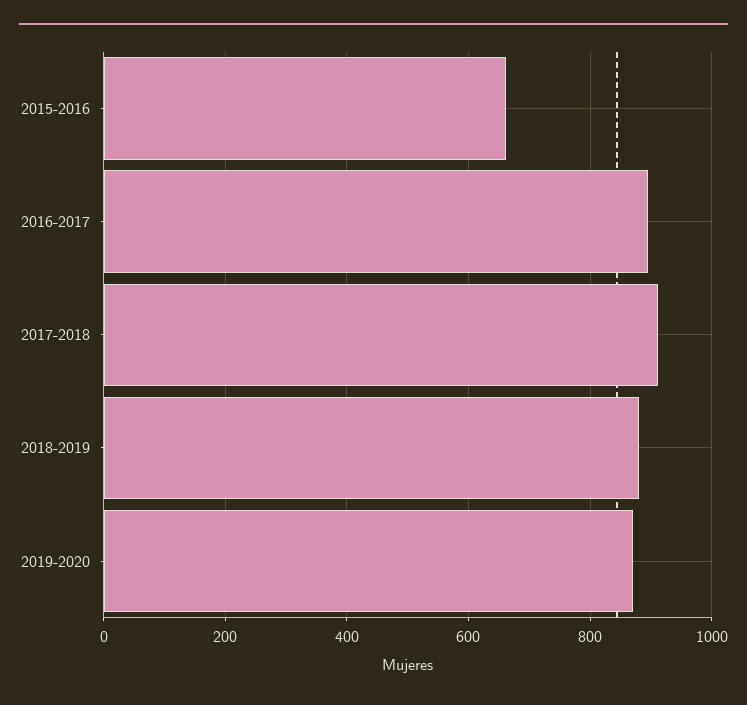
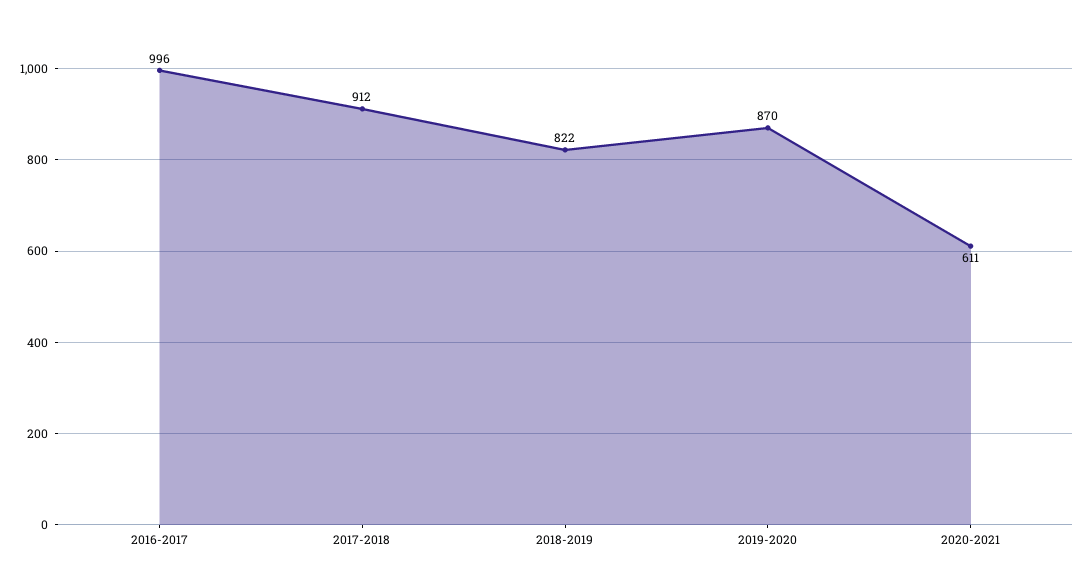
2015-2016: 660 -> none
2016-2017: 900 -> 996
2018-2019: 880 -> 822
2020-2021: none -> 611

